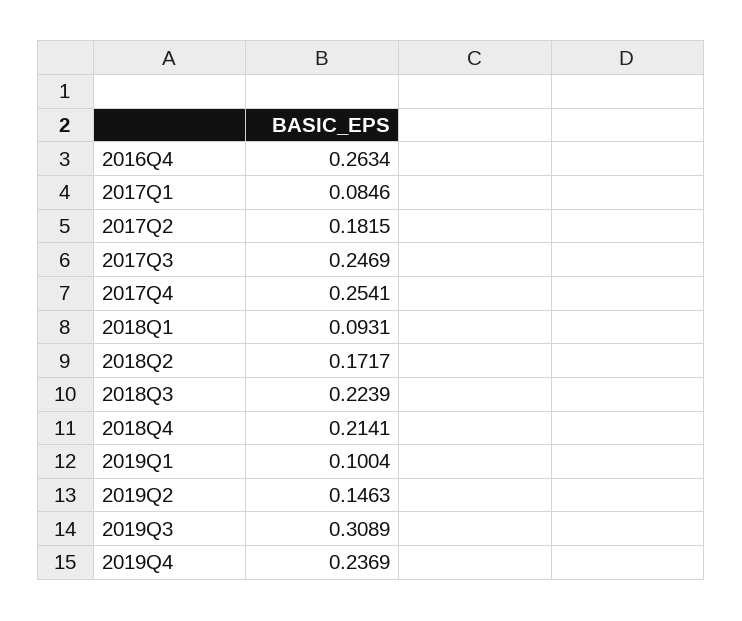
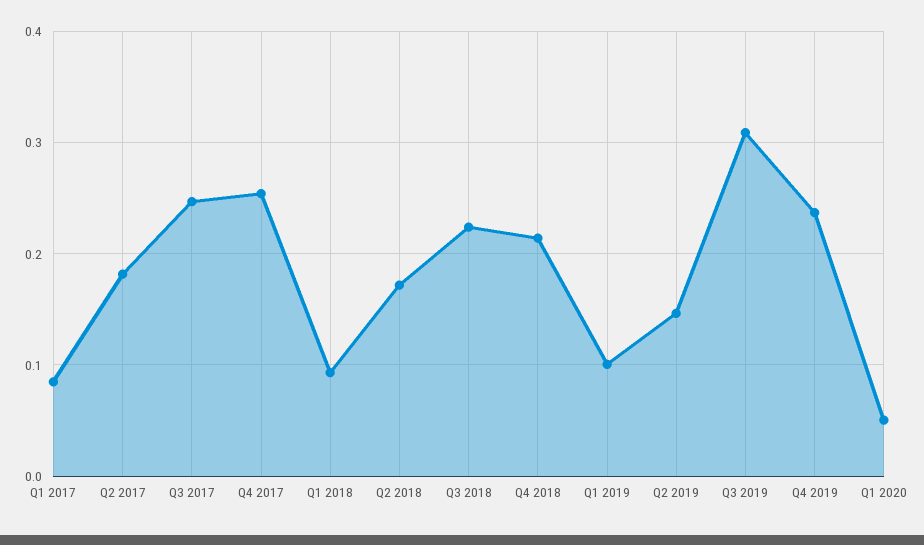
2016Q4: 0.2634 -> none
Q1 2020: none -> 0.05

